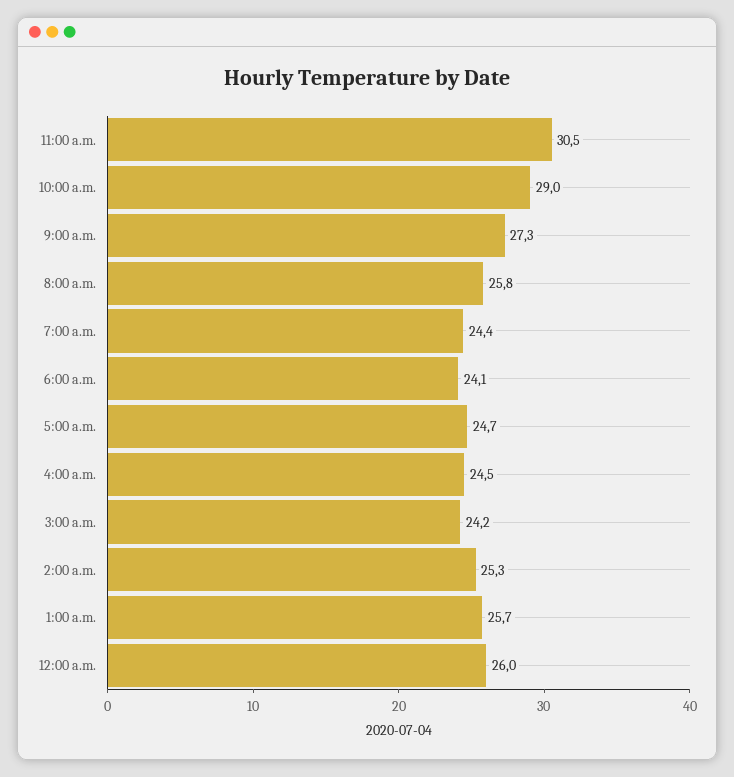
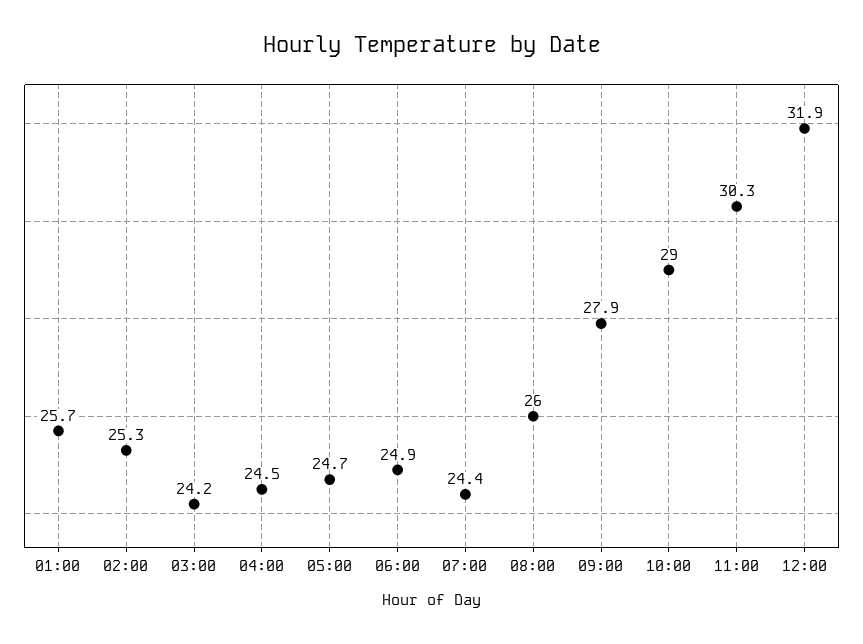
11:00 a.m.: 30.5 -> 30.3
9:00 a.m.: 27.3 -> 27.9
8:00 a.m.: 25.8 -> 26
6:00 a.m.: 24.1 -> 24.9
12:00 a.m.: 26 -> none
12:00: none -> 31.9

